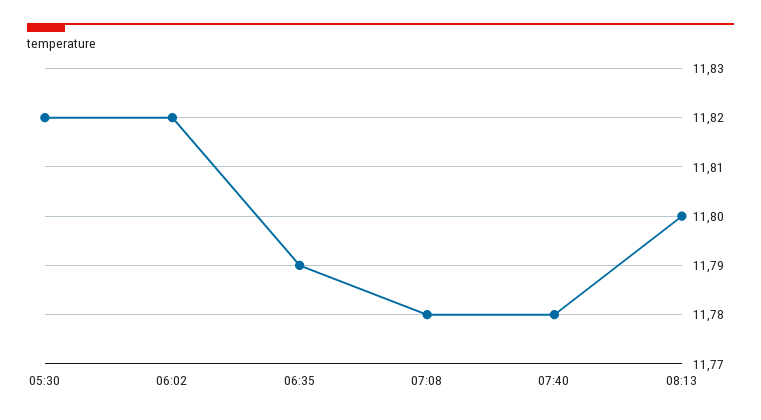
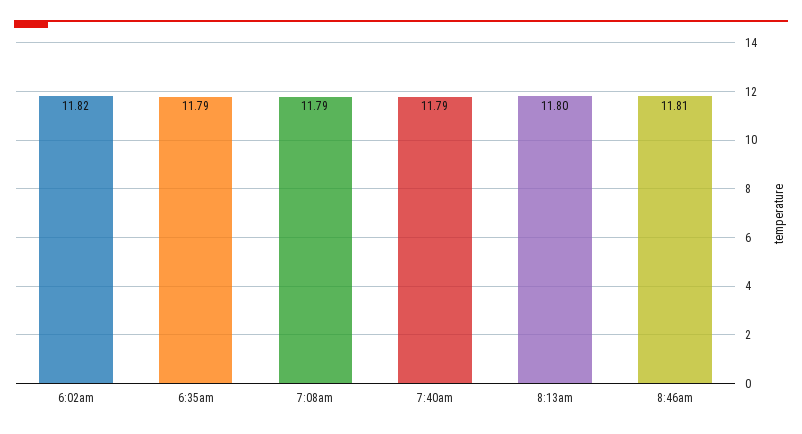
05:30: 11.82 -> none
07:08: 11.78 -> 11.79
07:40: 11.78 -> 11.79
8:46am: none -> 11.81

